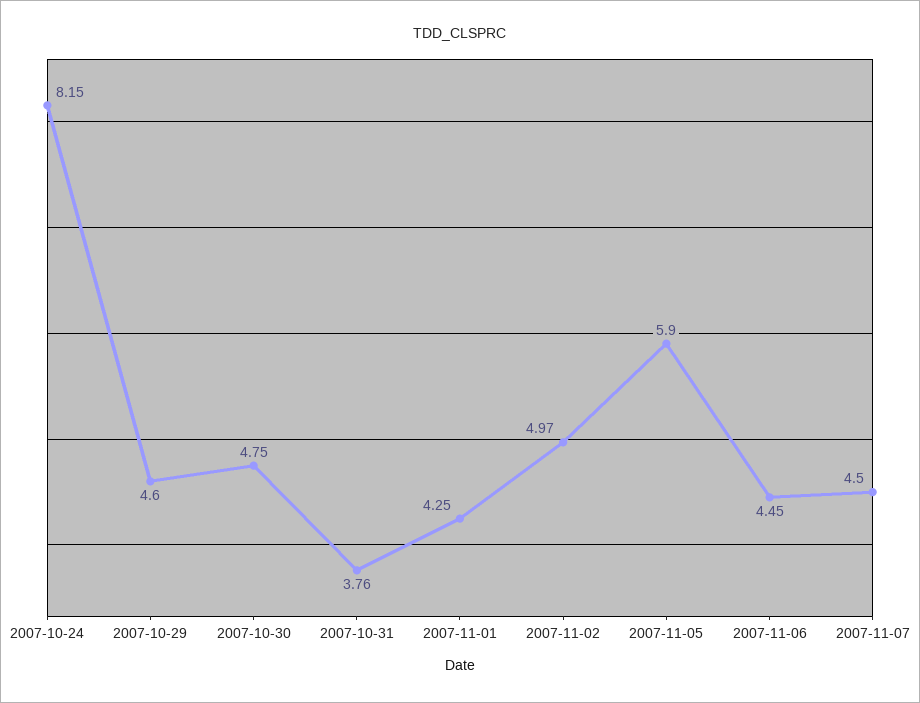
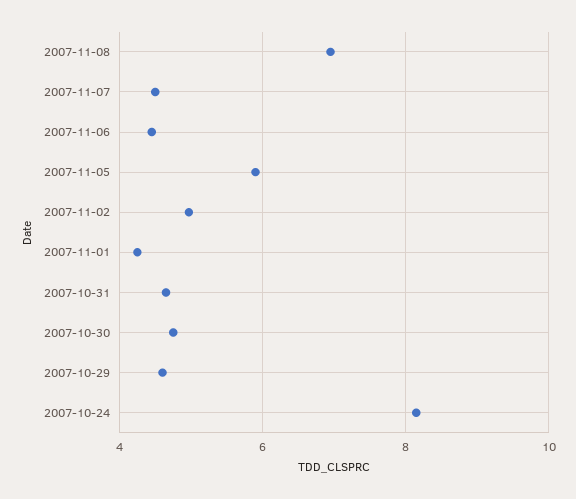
2007-10-31: 3.76 -> 4.6
2007-11-08: none -> 7

